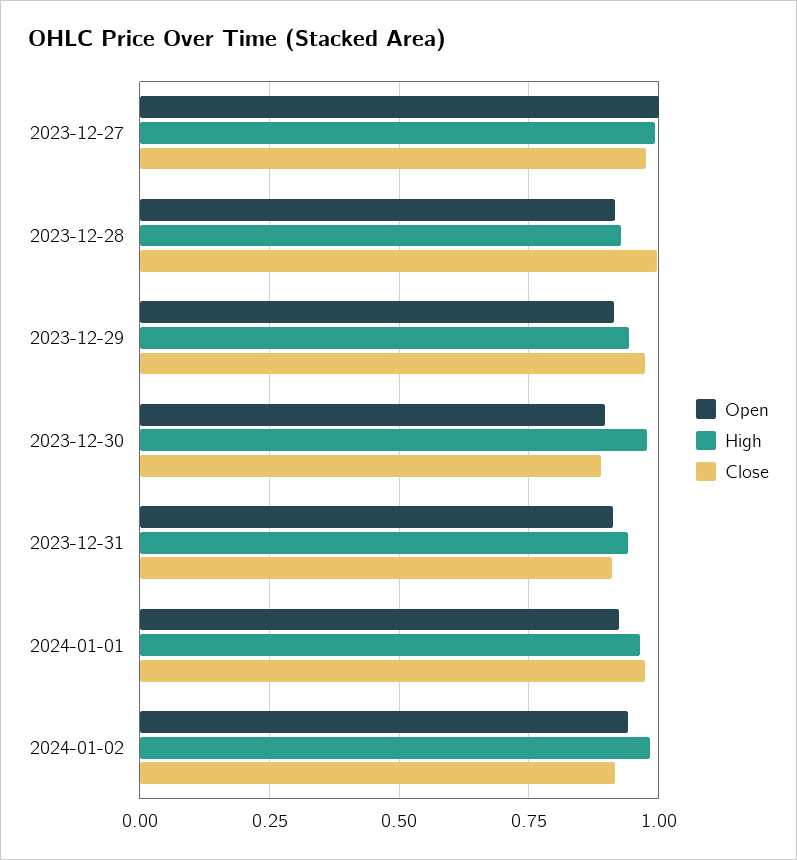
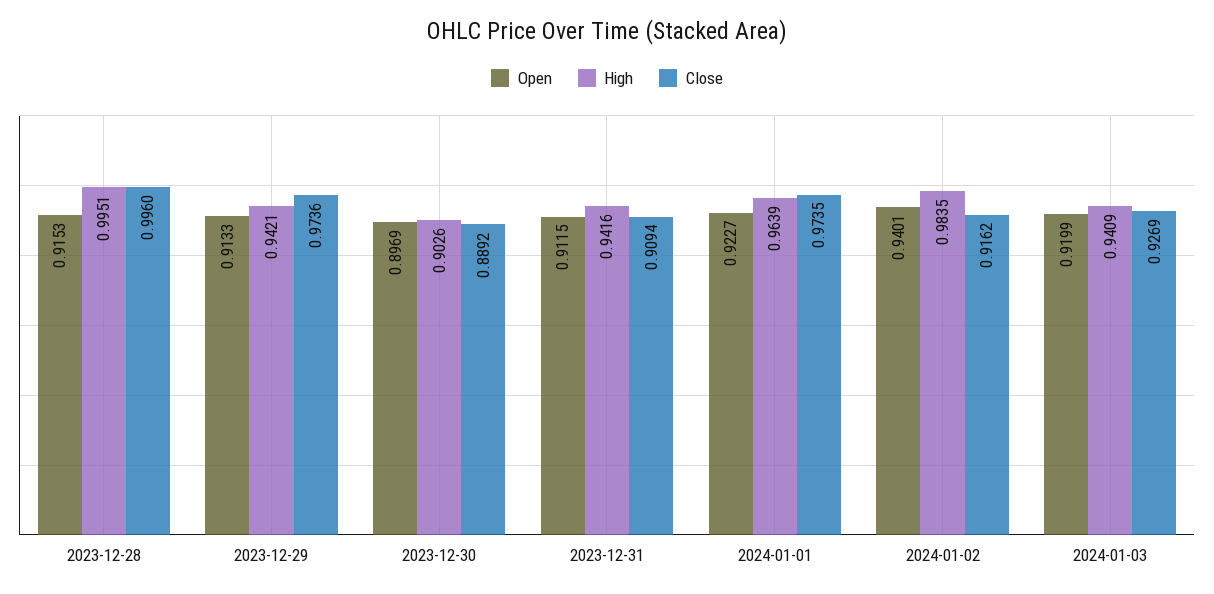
Open, 2023-12-27: 1 -> none
High, 2023-12-27: 1 -> none
Close, 2023-12-27: 0.975 -> none
High, 2023-12-28: 0.925 -> 0.9951
High, 2023-12-30: 0.975 -> 0.9026
Open, 2024-01-03: none -> 0.9199
High, 2024-01-03: none -> 0.9409
Close, 2024-01-03: none -> 0.9269

